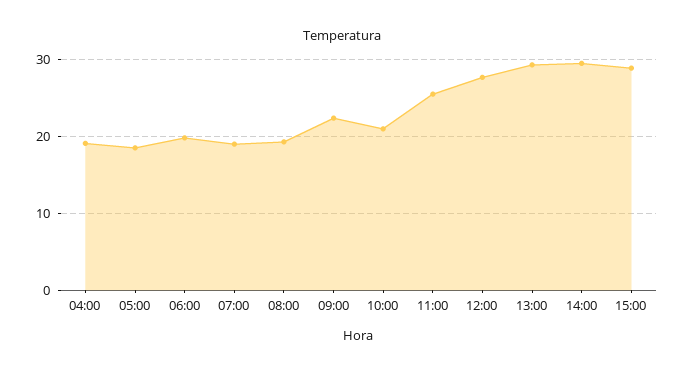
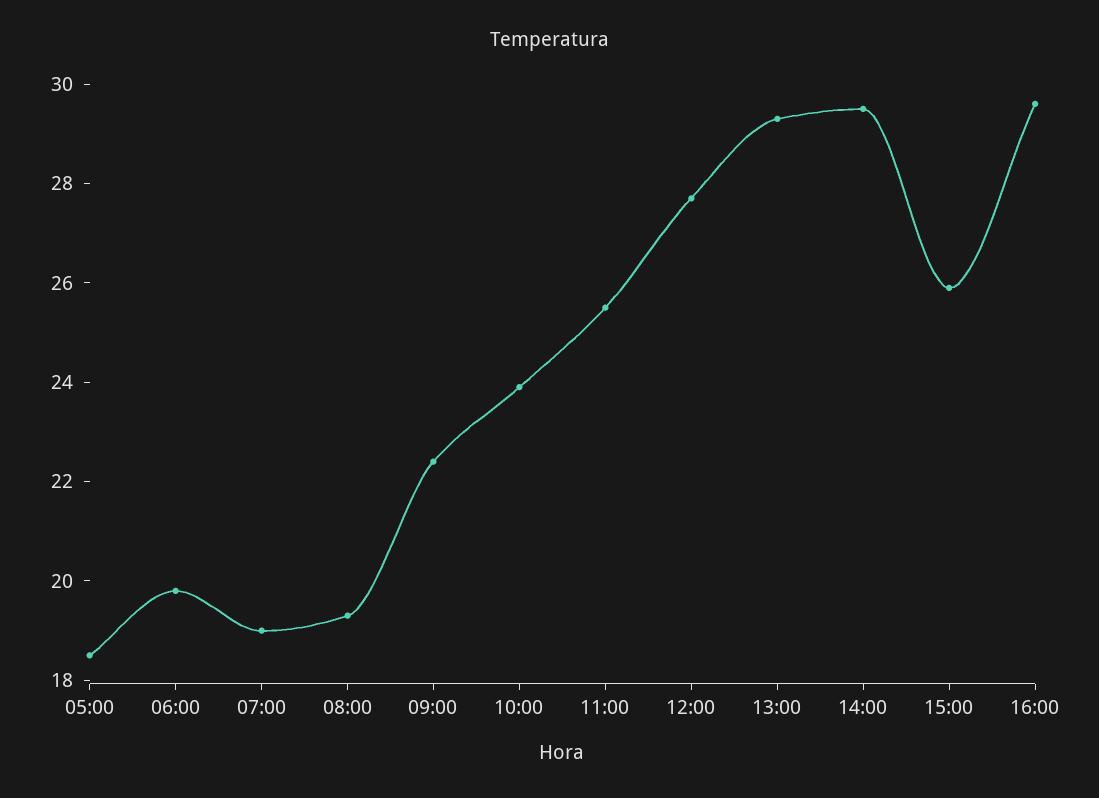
04:00: 19 -> none
10:00: 21 -> 24
15:00: 29 -> 26
16:00: none -> 29.5

